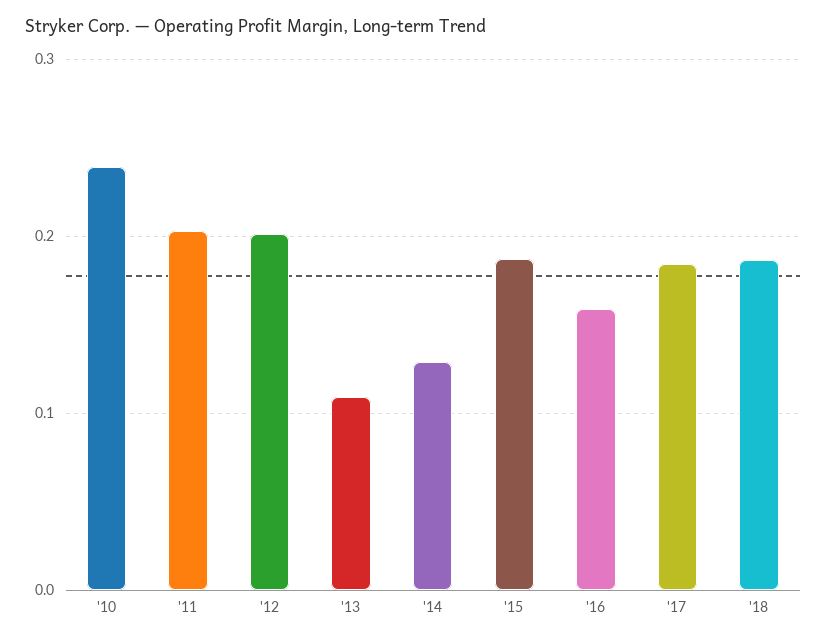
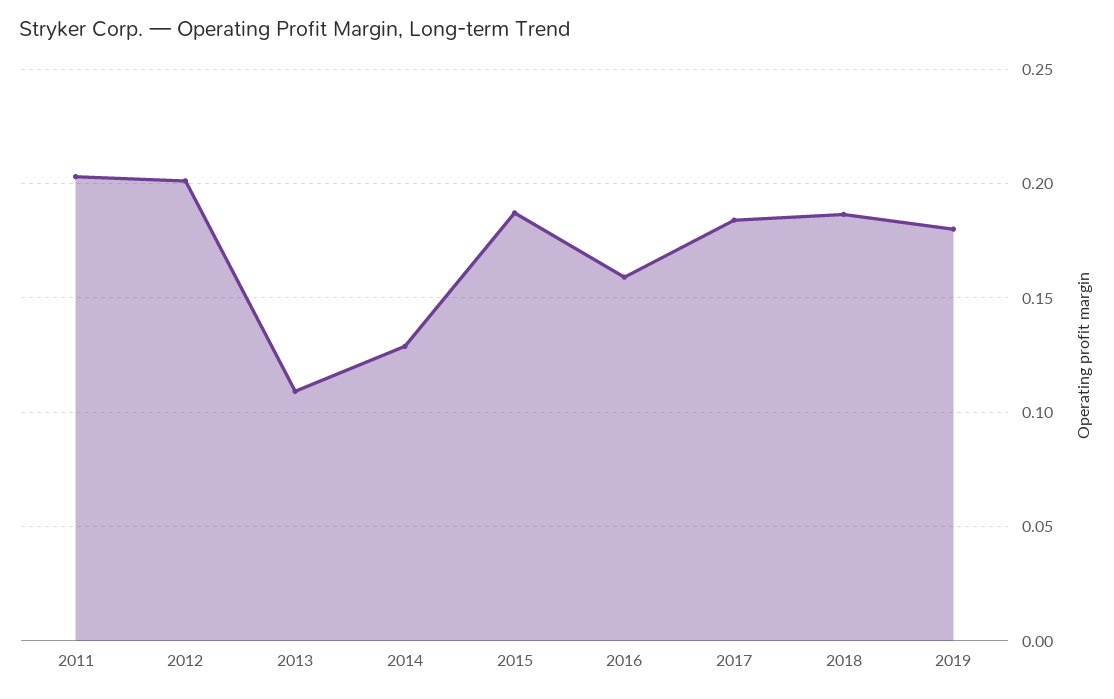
'10: 0.24 -> none
2019: none -> 0.18

